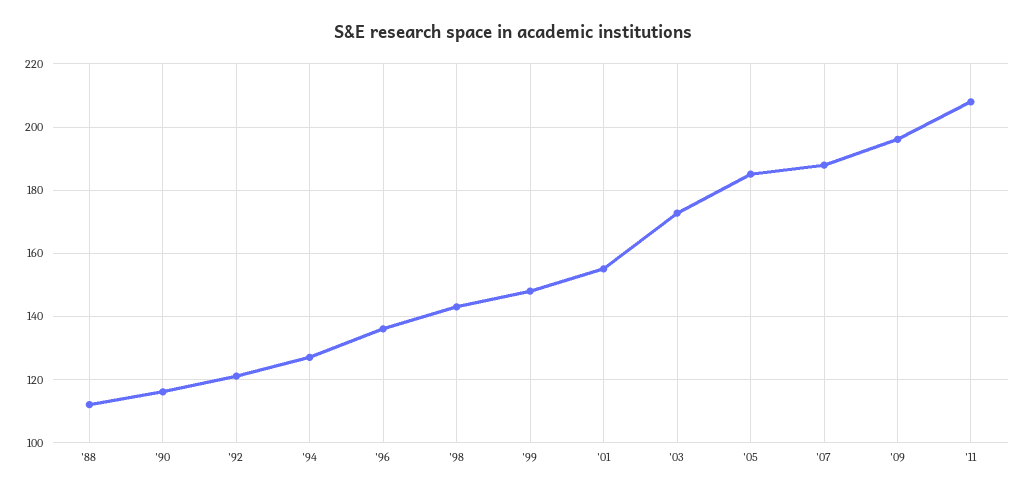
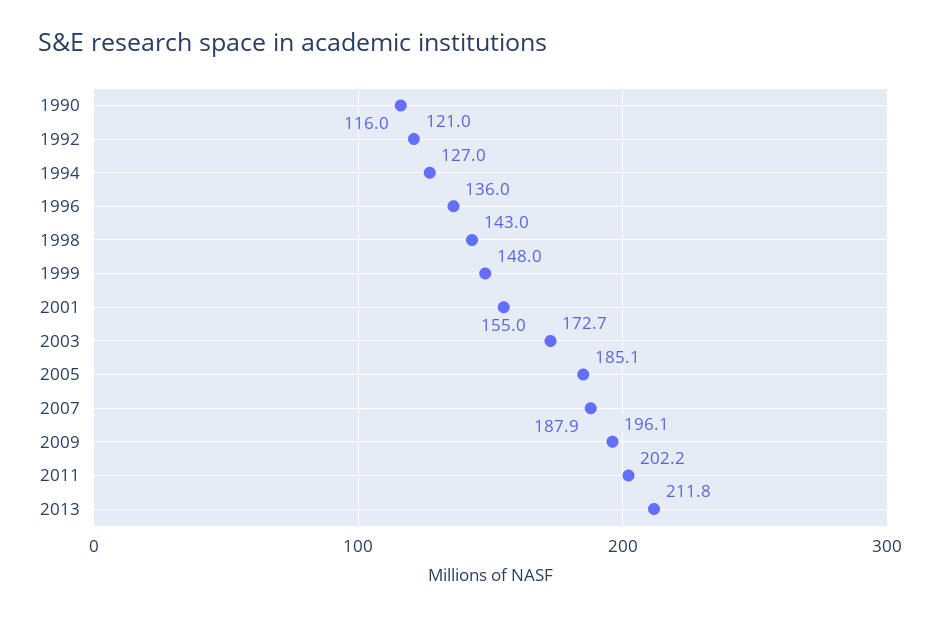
'88: 112 -> none
'11: 208 -> 202.2
2013: none -> 211.8

